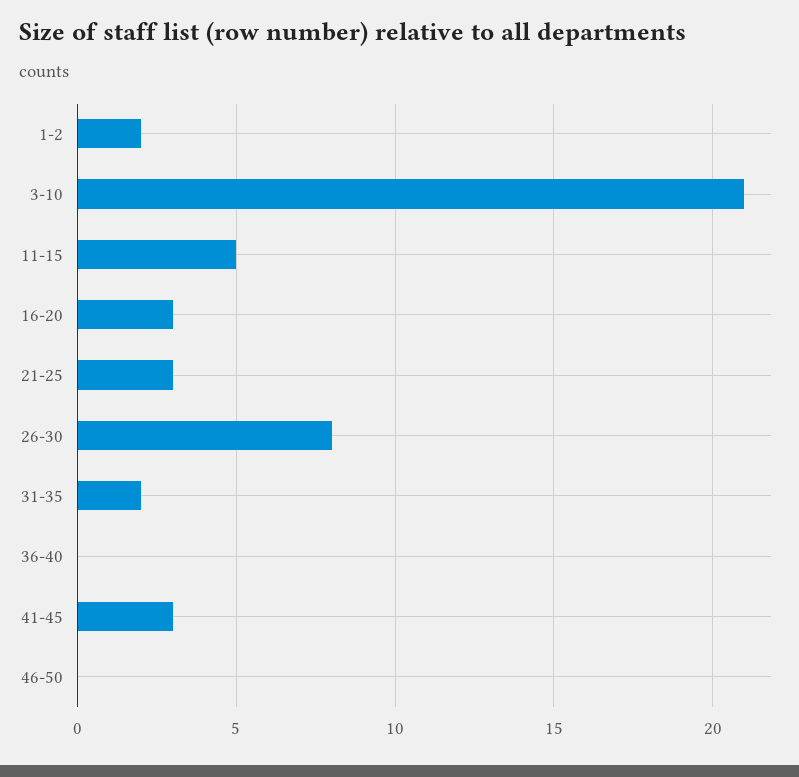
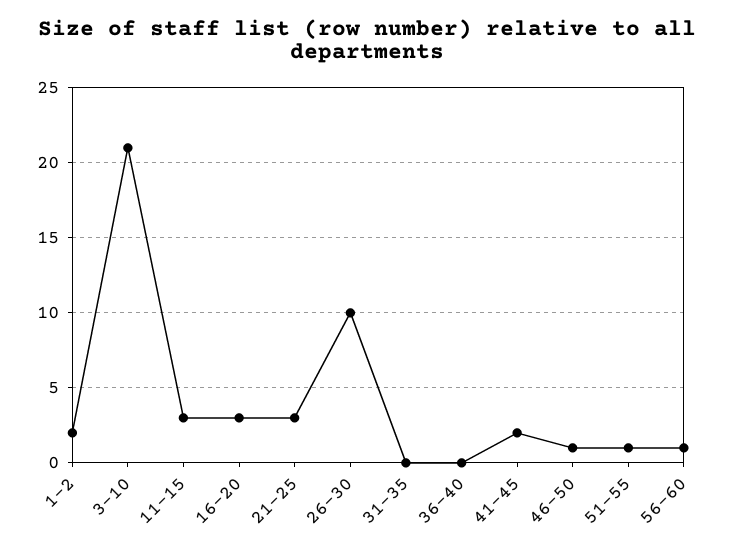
11-15: 5 -> 3
26-30: 8 -> 10
31-35: 2 -> 0
41-45: 3 -> 2
46-50: 0 -> 1
51-55: none -> 1
56-60: none -> 1

